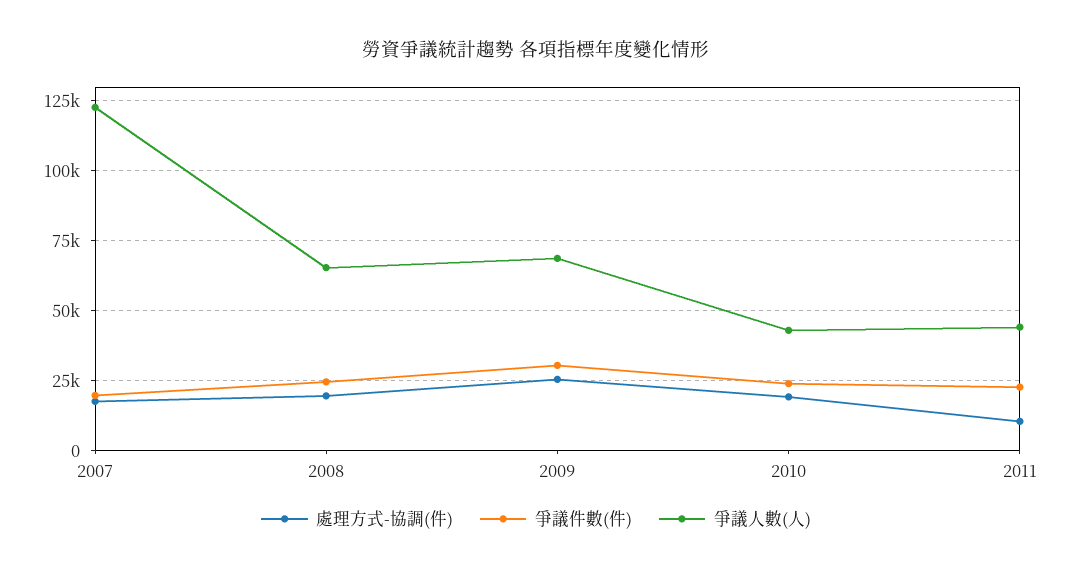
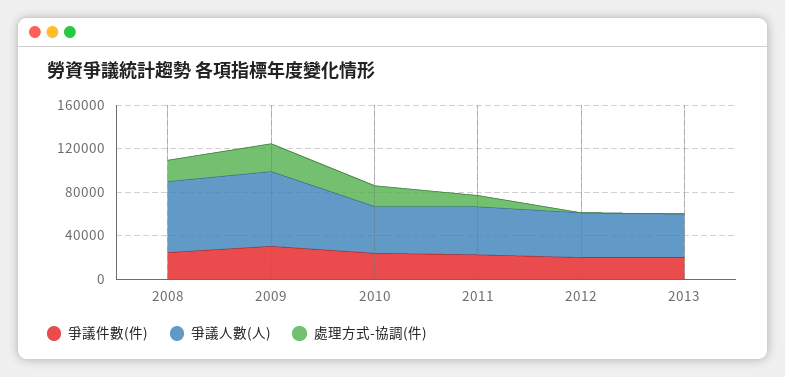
處理方式-協調(件), 2007: 17500 -> none
爭議件數(件), 2007: 20000 -> none
爭議人數(人), 2007: 122500 -> none
爭議件數(件), 2012: none -> 20000
爭議人數(人), 2012: none -> 40000
處理方式-協調(件), 2012: none -> 0
爭議件數(件), 2013: none -> 20000
爭議人數(人), 2013: none -> 40000
處理方式-協調(件), 2013: none -> 0

